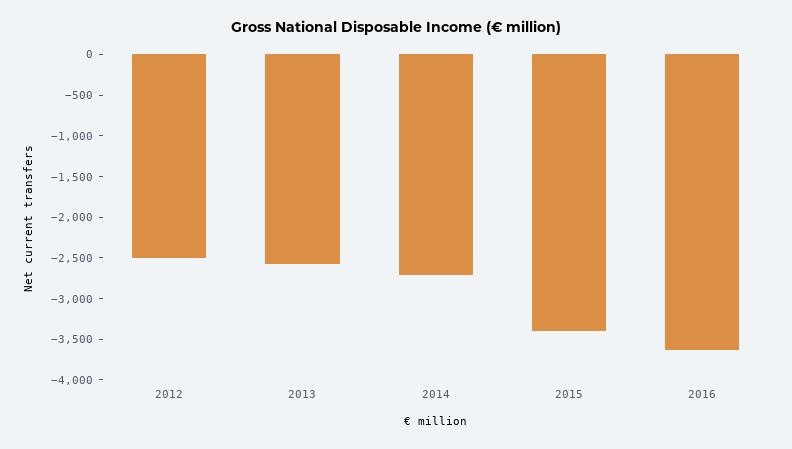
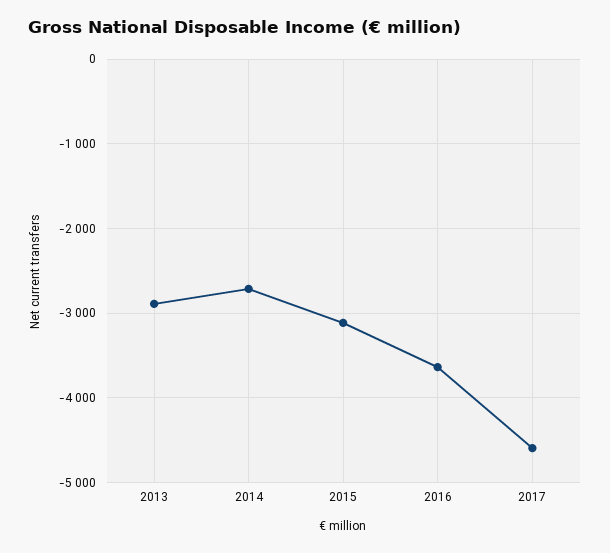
2012: -2500 -> none
2013: -2600 -> -2900
2015: -3400 -> -3100
2017: none -> -4600

